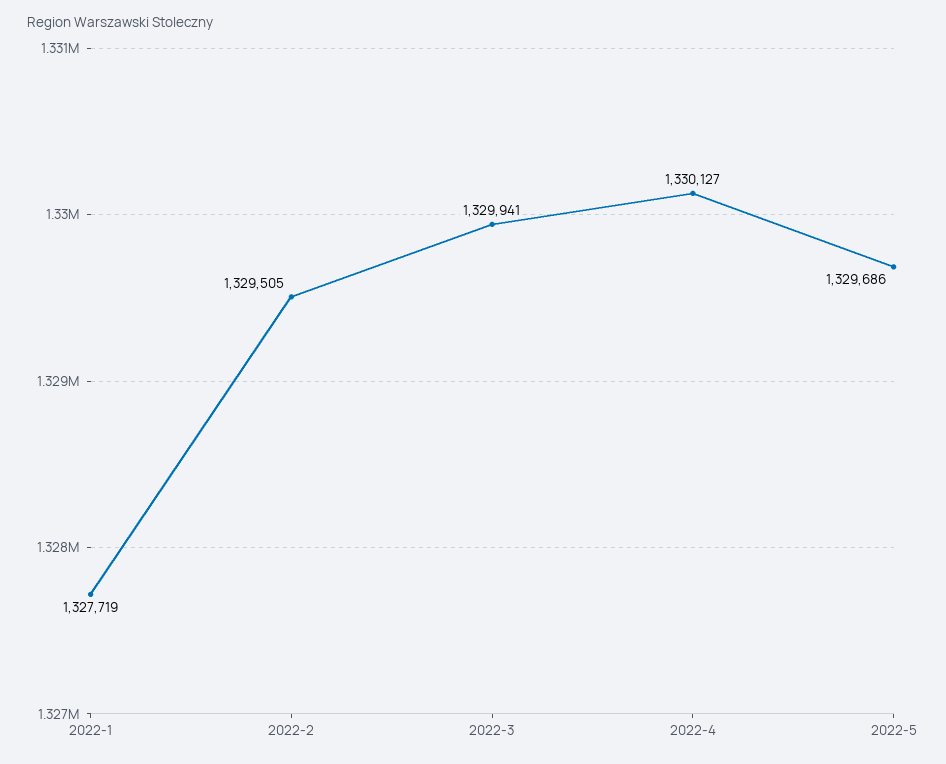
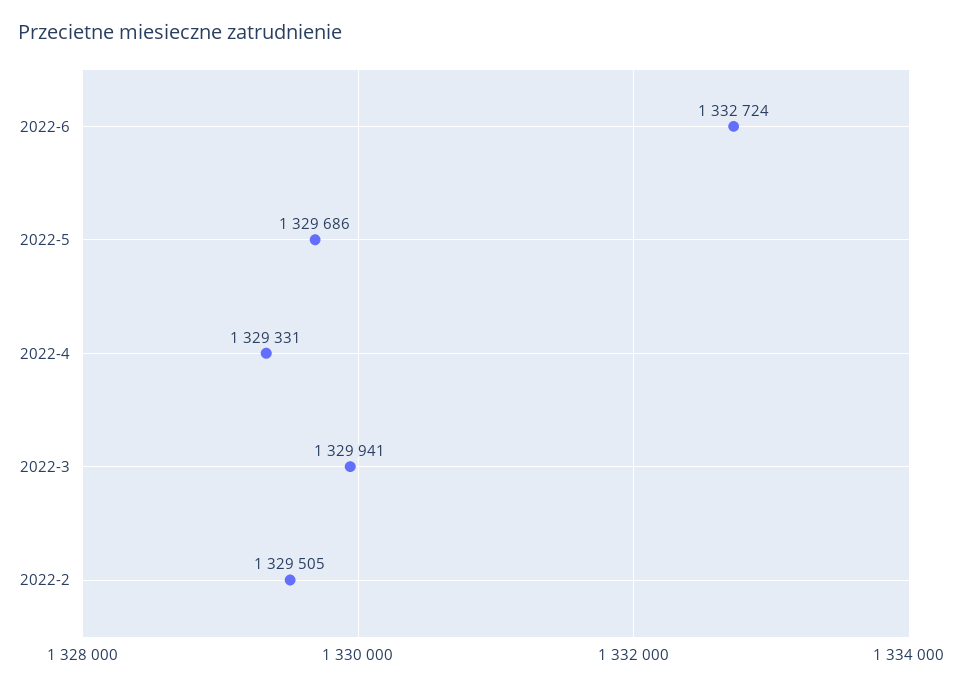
2022-1: 1327719 -> none
2022-4: 1330127 -> 1329331
2022-6: none -> 1332724

